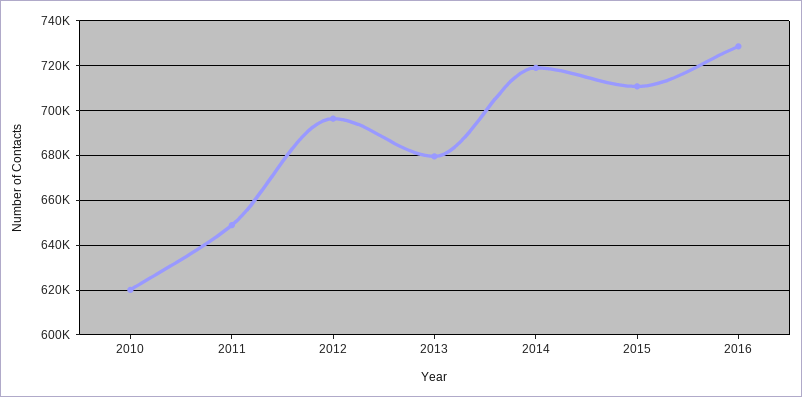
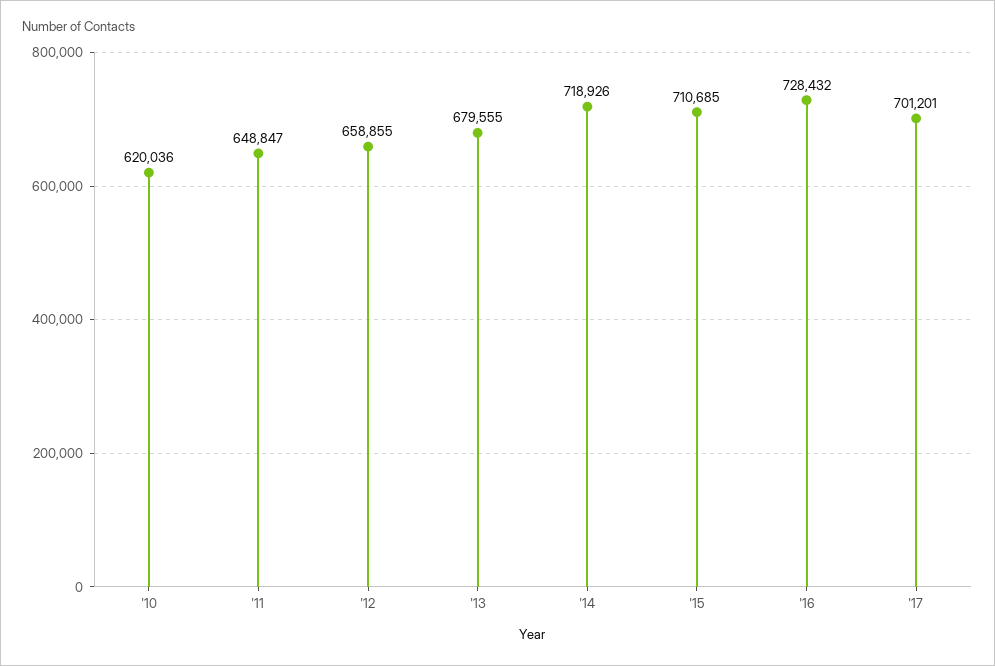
2012: 695000 -> 658855
'17: none -> 701201

